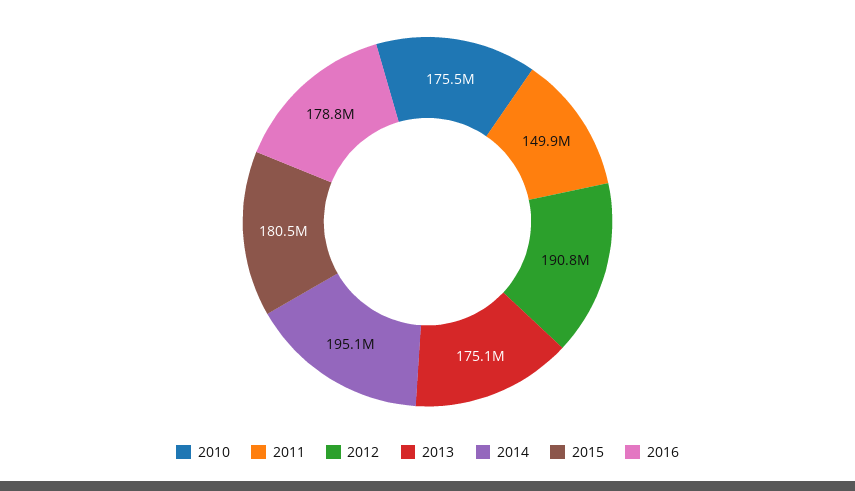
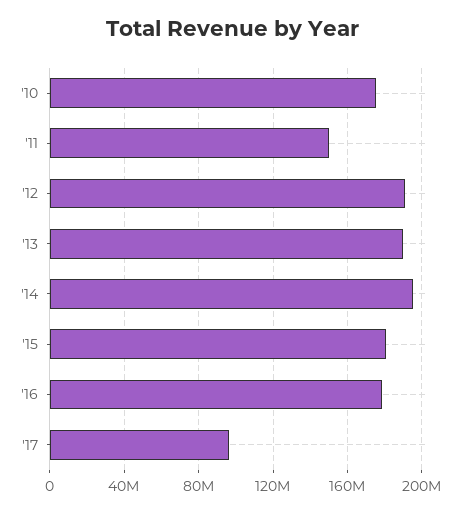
2013: 175100000 -> 190000000
'17: none -> 95000000

